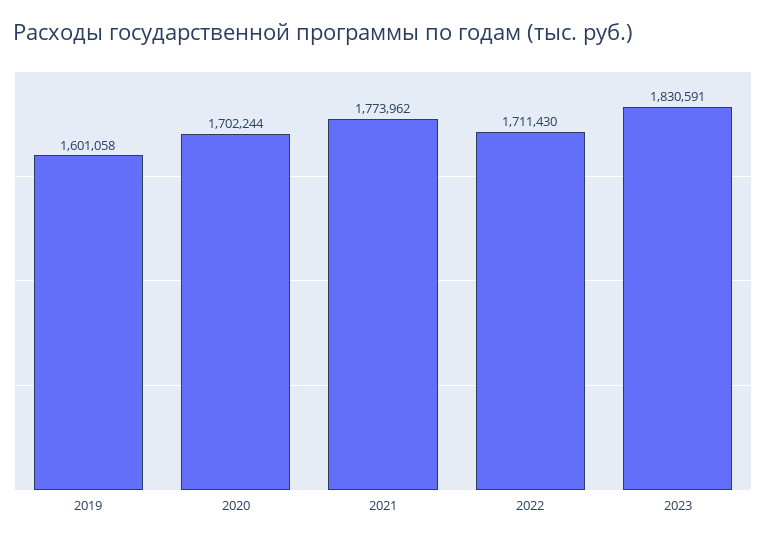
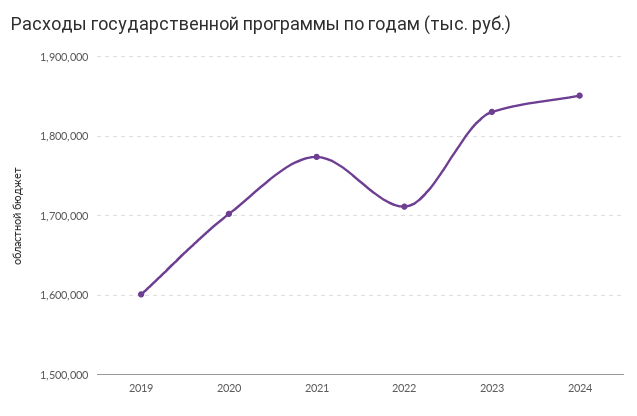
2024: none -> 1850000

